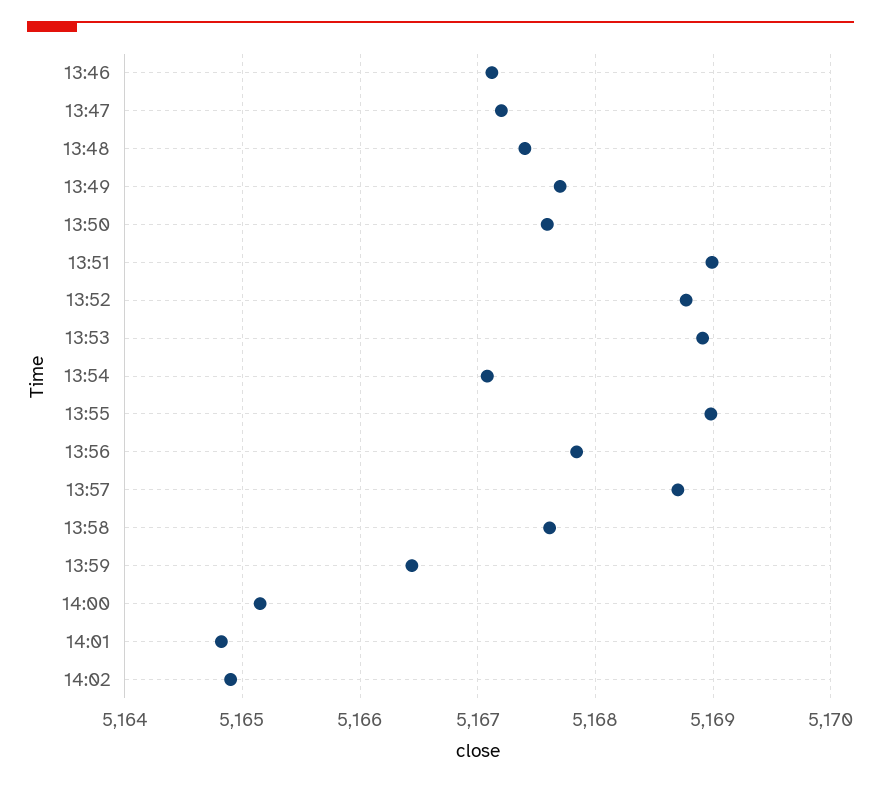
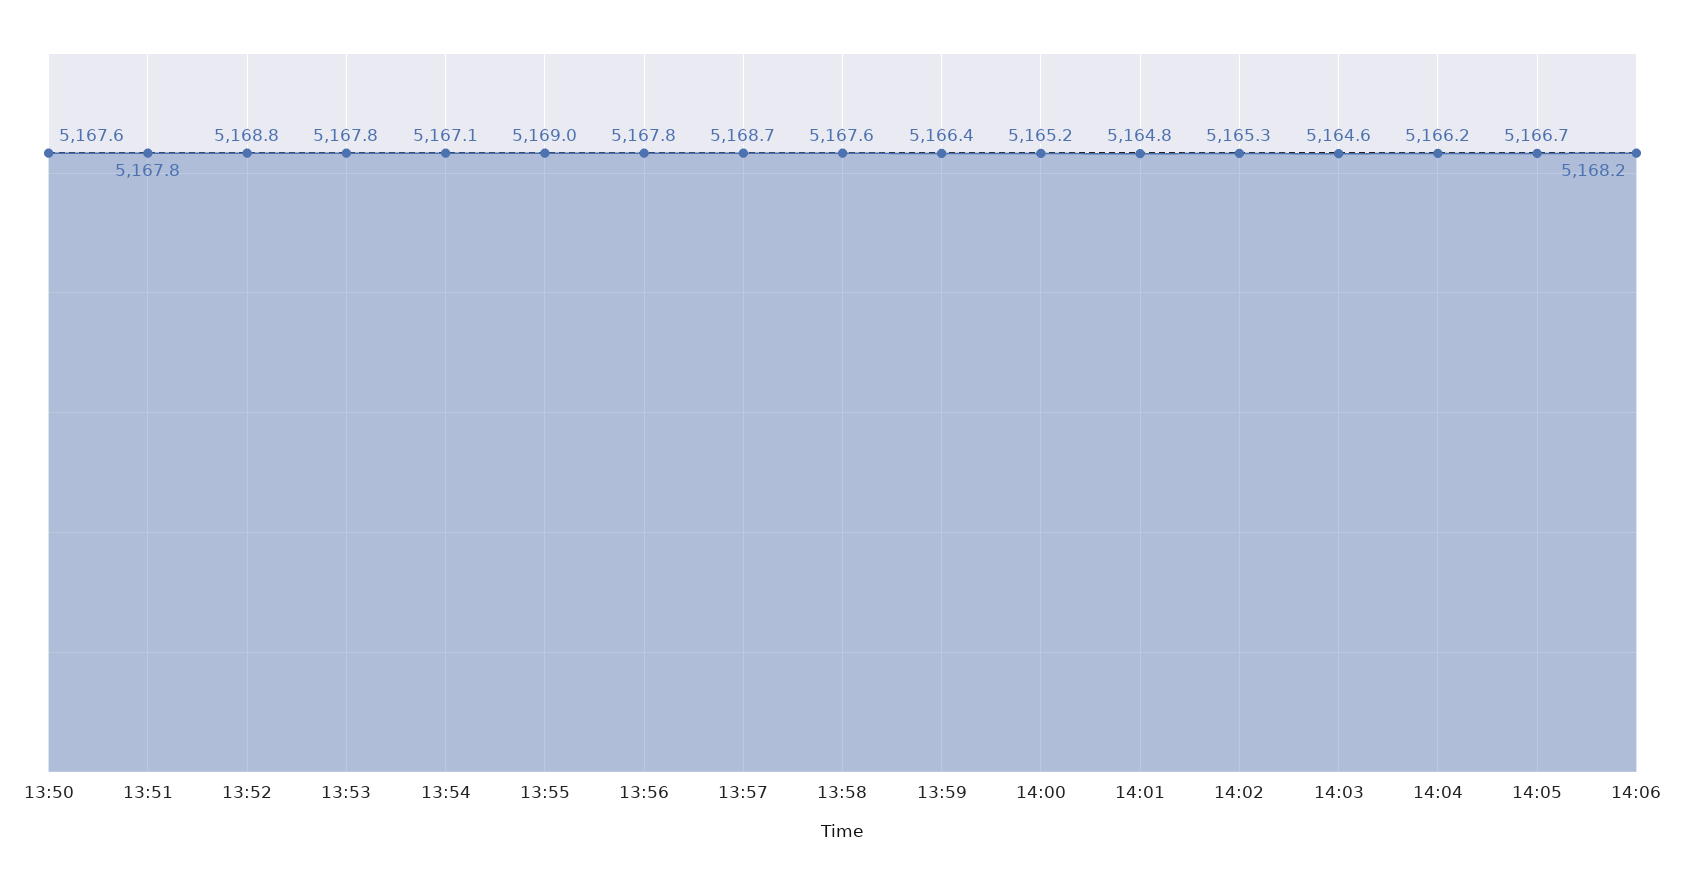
13:46: 5167.1 -> none
13:47: 5167.2 -> none
13:48: 5167.4 -> none
13:49: 5167.7 -> none
13:51: 5169 -> 5167.8
13:53: 5168.9 -> 5167.8
14:02: 5164.9 -> 5165.3
14:03: none -> 5164.6
14:04: none -> 5166.2
14:05: none -> 5166.7
14:06: none -> 5168.2

